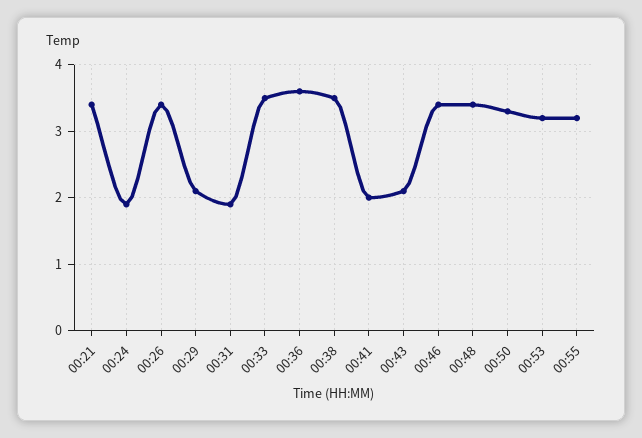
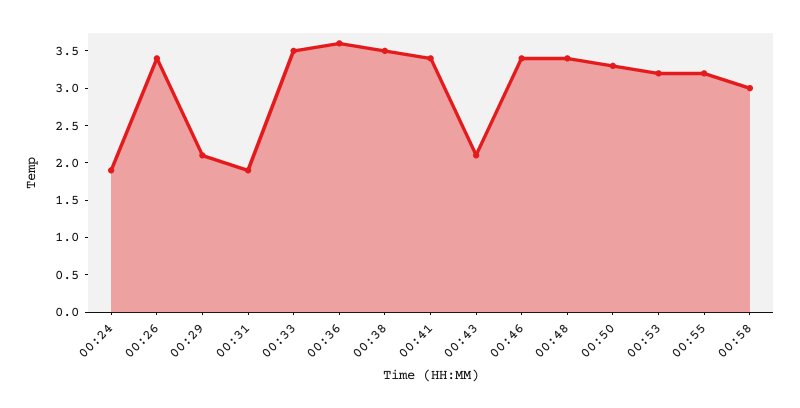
00:21: 3.4 -> none
00:41: 2 -> 3.5
00:58: none -> 3

